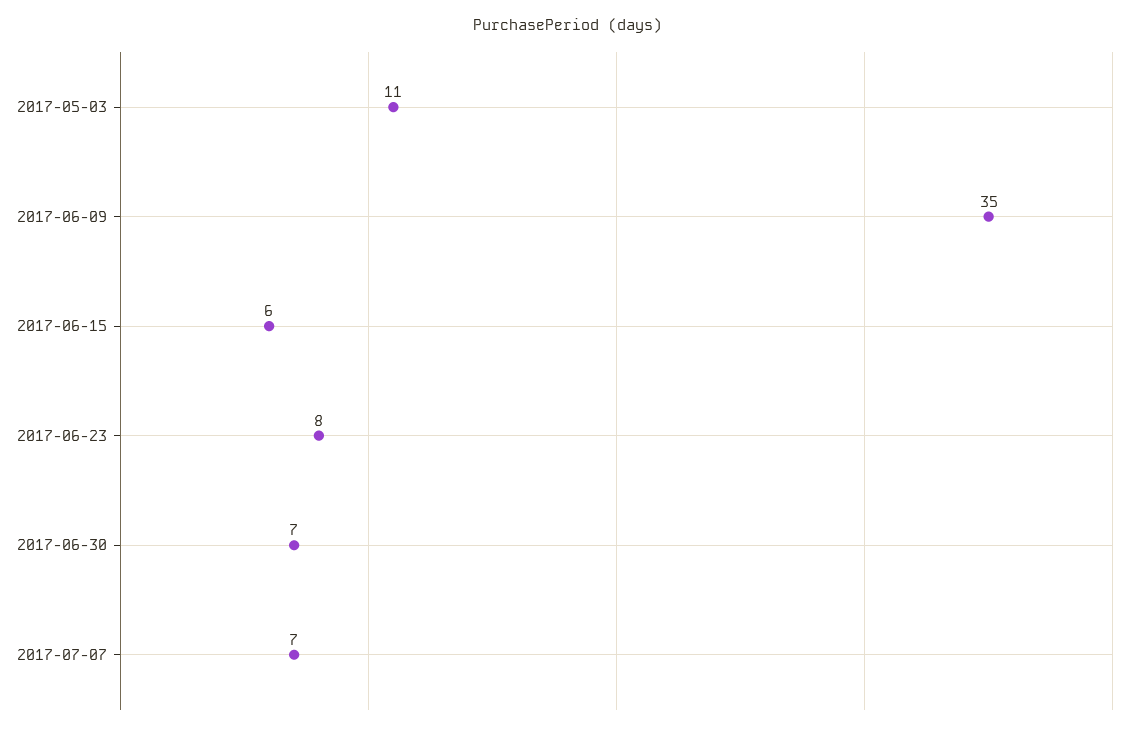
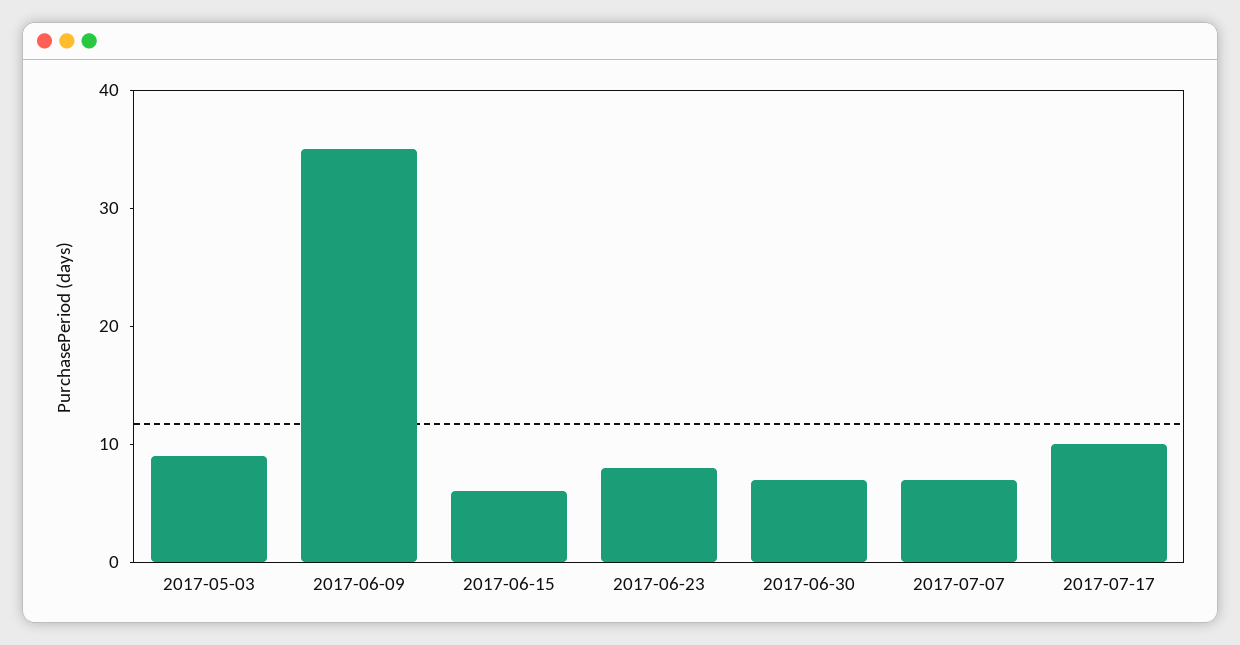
2017-05-03: 11 -> 9
2017-07-17: none -> 10

